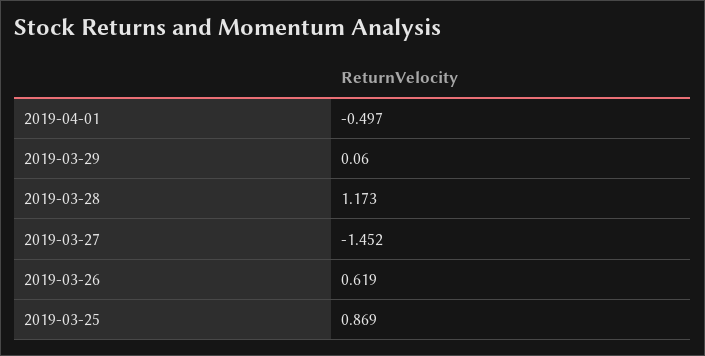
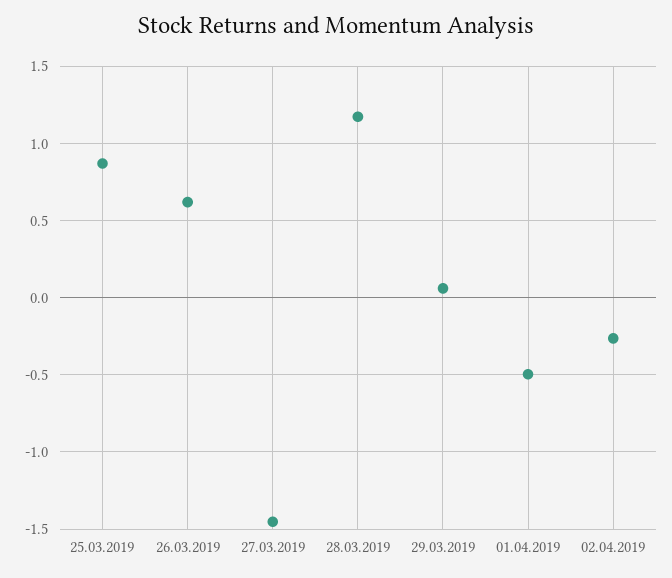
02.04.2019: none -> -0.25

